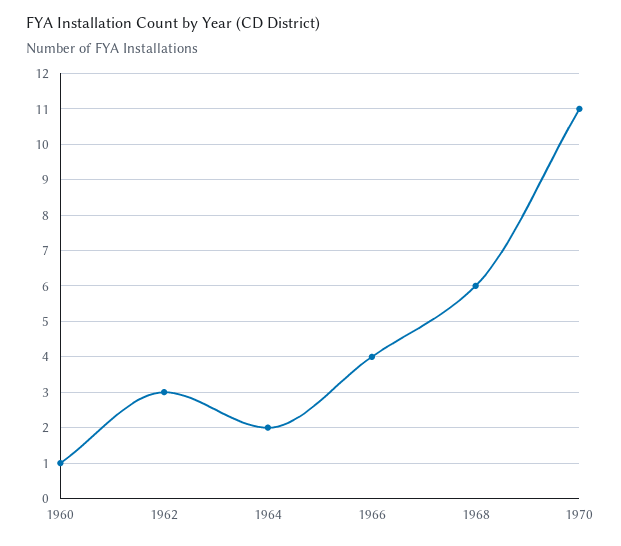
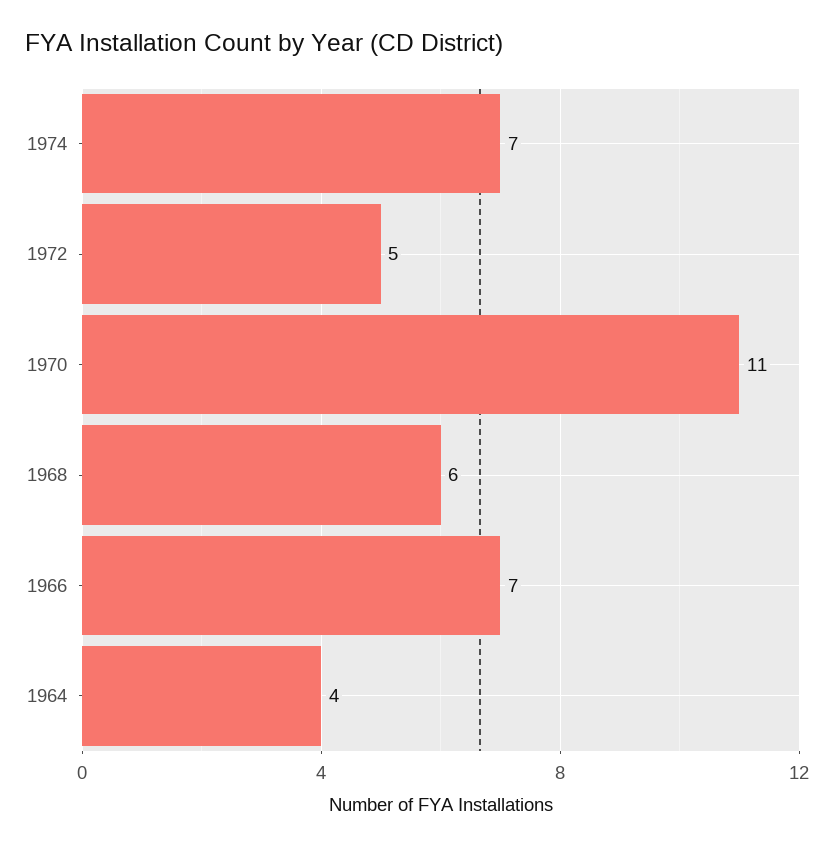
1960: 1 -> none
1962: 3 -> none
1964: 2 -> 4
1966: 4 -> 7
1974: none -> 7
1972: none -> 5

